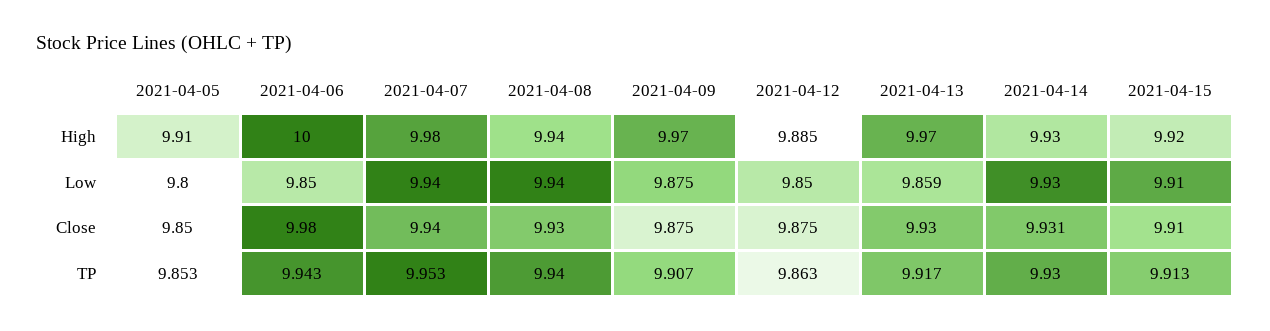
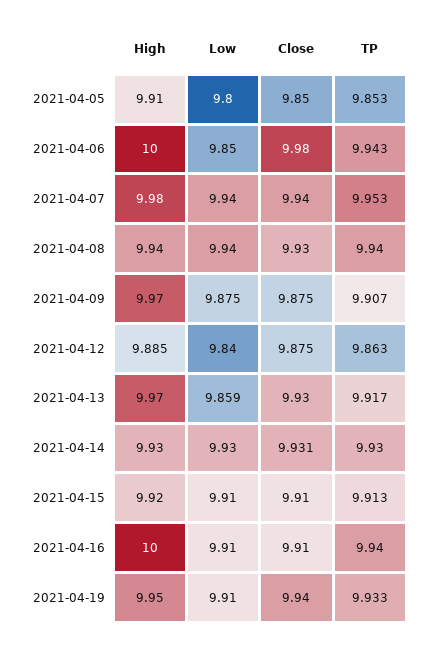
2021-04-12, Low: 9.85 -> 9.84
2021-04-16, High: none -> 10
2021-04-16, Low: none -> 9.91
2021-04-16, Close: none -> 9.91
2021-04-16, TP: none -> 9.94
2021-04-19, High: none -> 9.95
2021-04-19, Low: none -> 9.91
2021-04-19, Close: none -> 9.94
2021-04-19, TP: none -> 9.933

